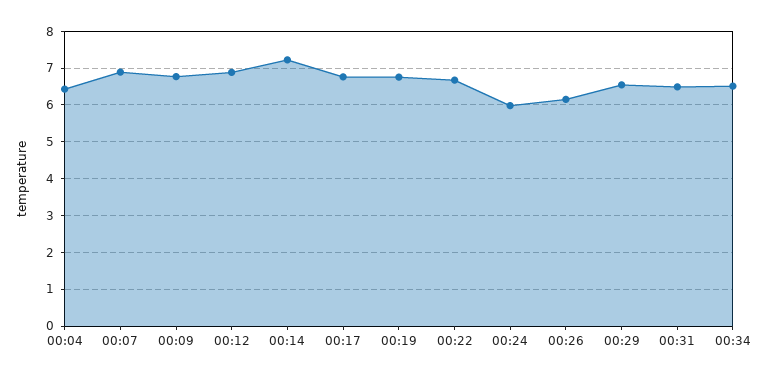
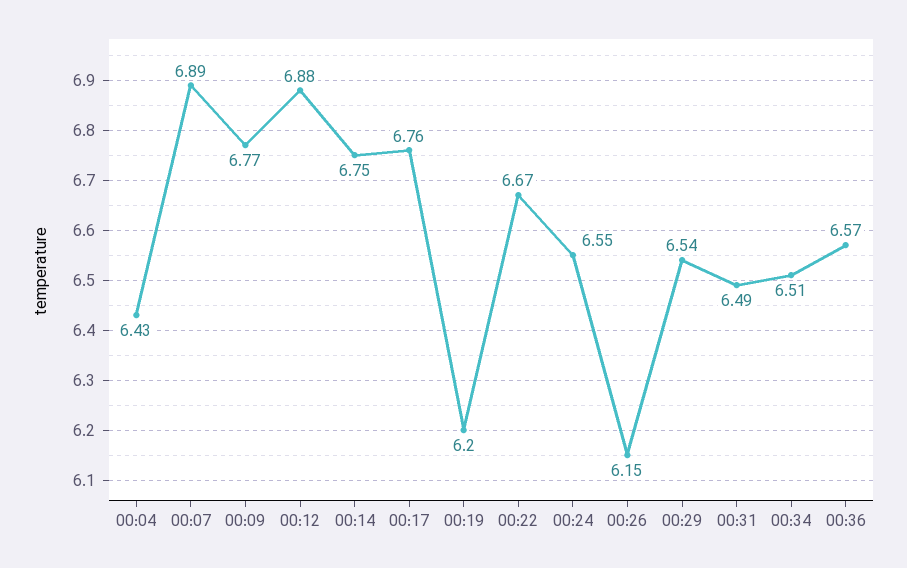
00:14: 7.2 -> 6.75
00:19: 6.8 -> 6.2
00:24: 6 -> 6.55
00:36: none -> 6.57

